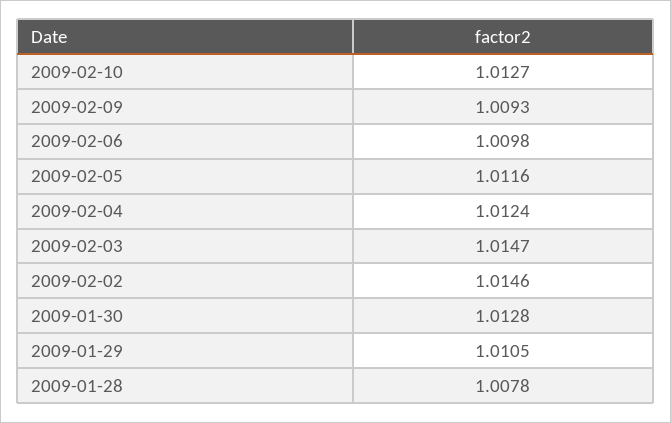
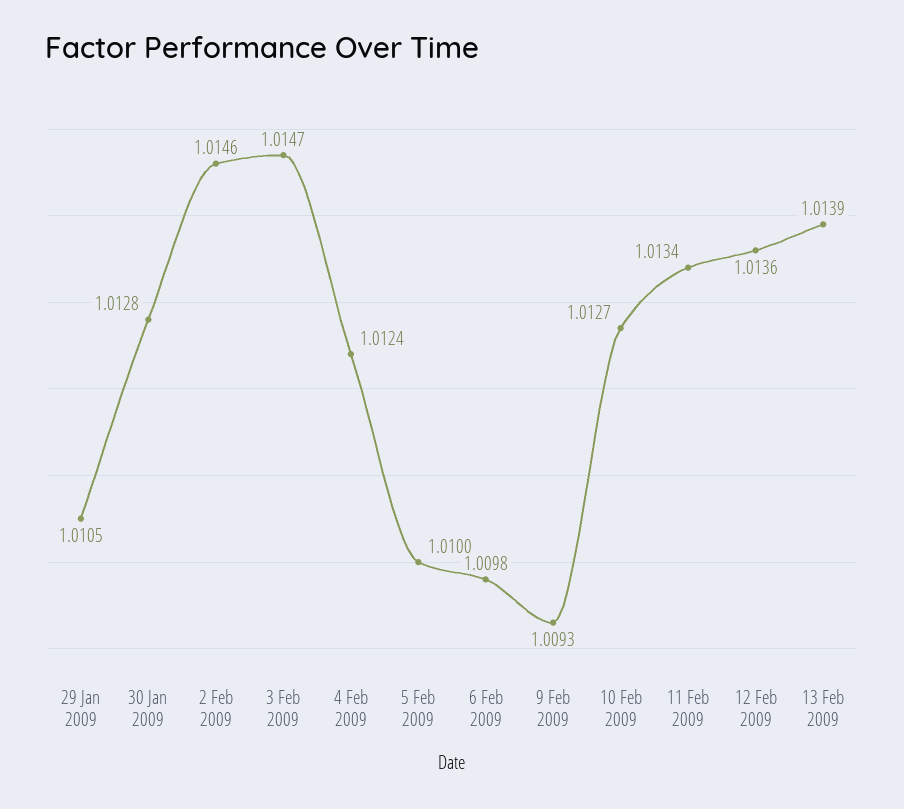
2009-02-05: 1.0116 -> 1.01
2009-01-28: 1.0078 -> none
11 Feb 2009: none -> 1.0134
12 Feb 2009: none -> 1.0136
13 Feb 2009: none -> 1.0139

